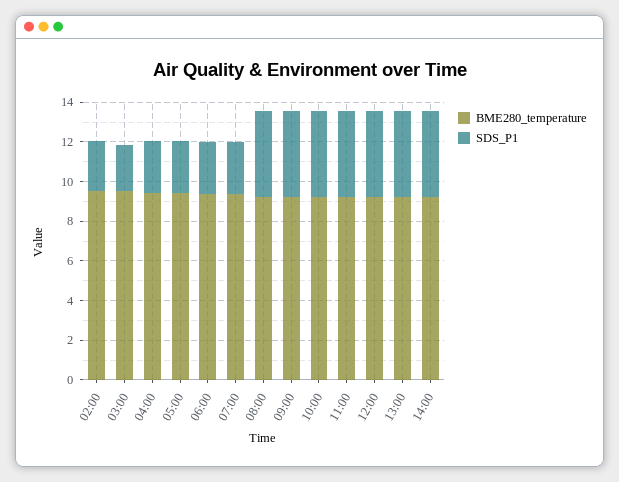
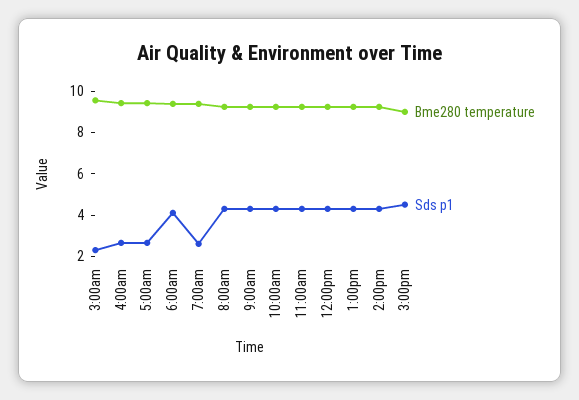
BME280_temperature, 02:00: 9.5 -> none
SDS_P1, 02:00: 2.5 -> none
SDS_P1, 06:00: 2.5 -> 4
BME280_temperature, 3:00pm: none -> 9
SDS_P1, 3:00pm: none -> 4.5

